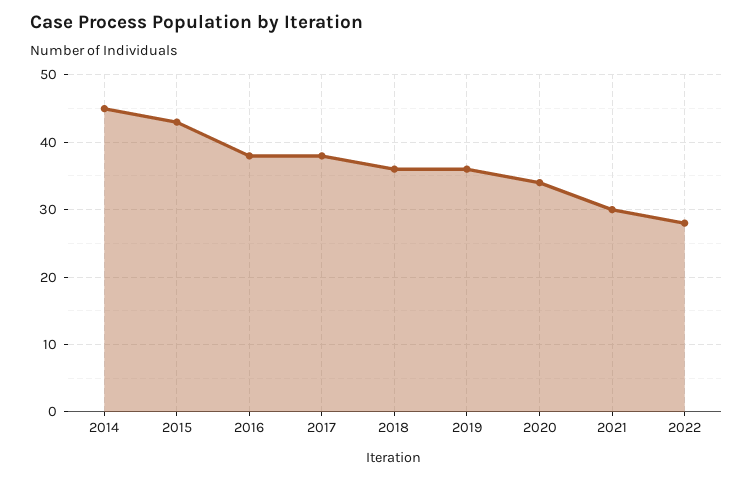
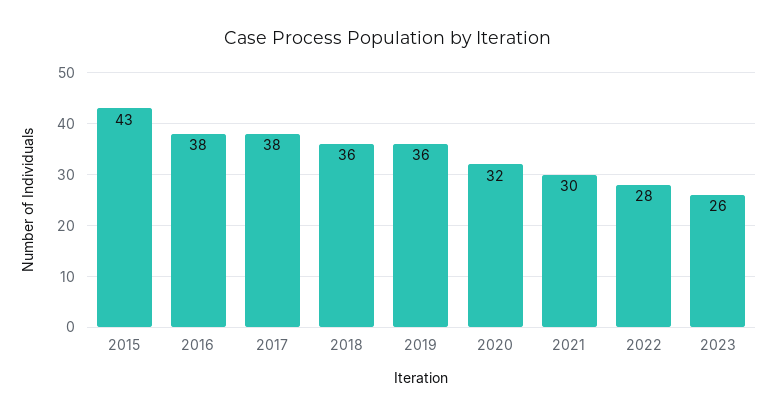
2014: 45 -> none
2020: 34 -> 32
2023: none -> 26

